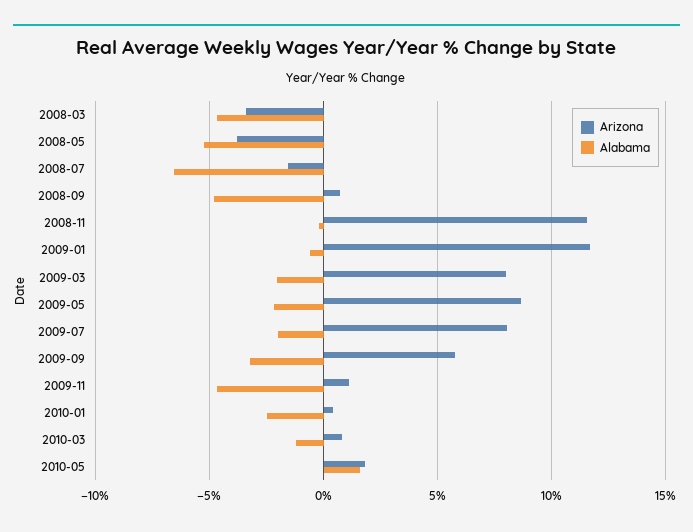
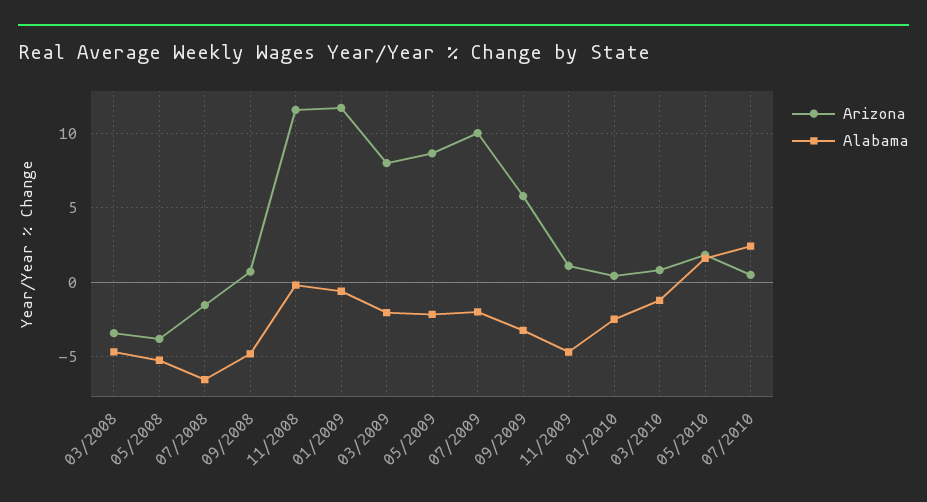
Arizona, 2009-07: 8 -> 10
Arizona, 07/2010: none -> 0.5
Alabama, 07/2010: none -> 2.5

